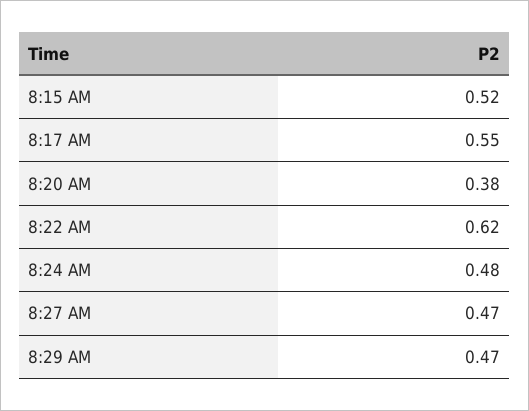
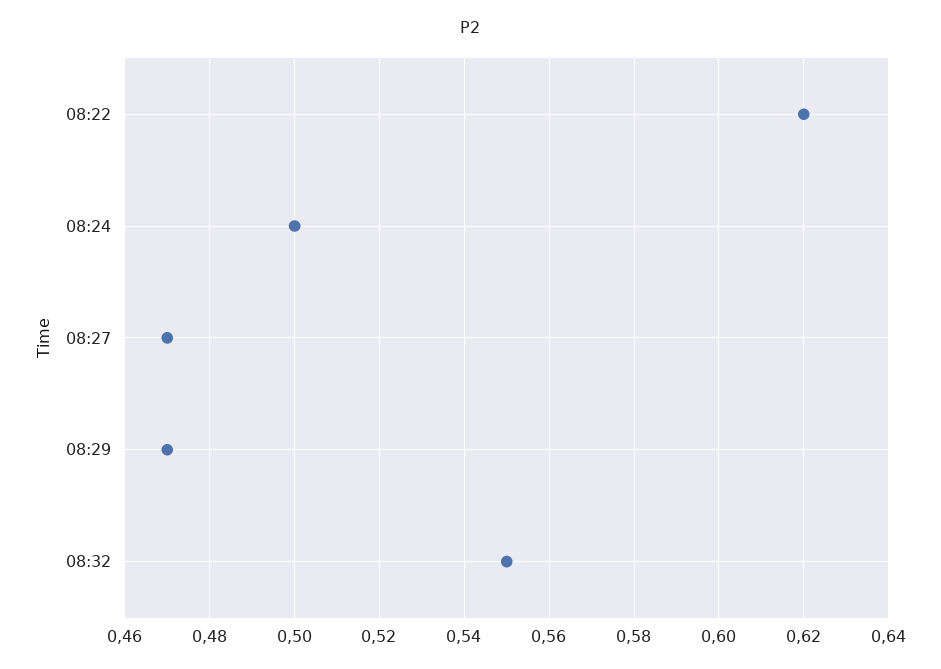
8:15 AM: 0.52 -> none
8:17 AM: 0.55 -> none
8:20 AM: 0.38 -> none
8:24 AM: 0.48 -> 0.5
08:32: none -> 0.55

